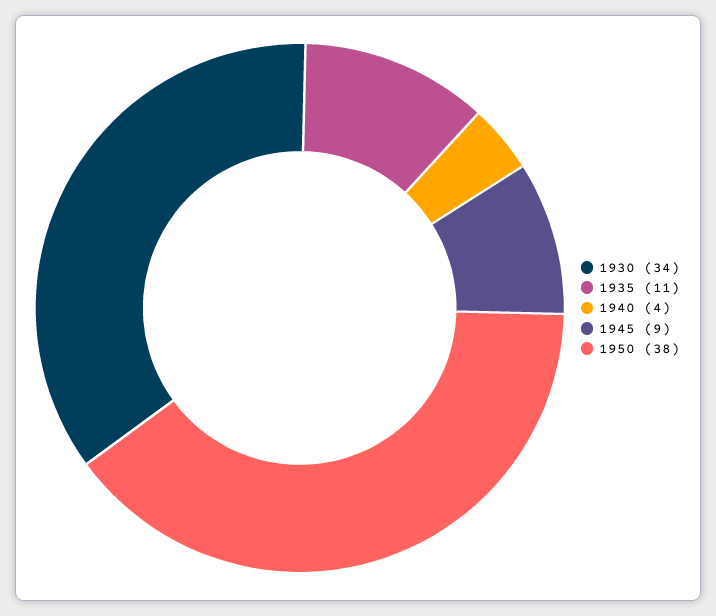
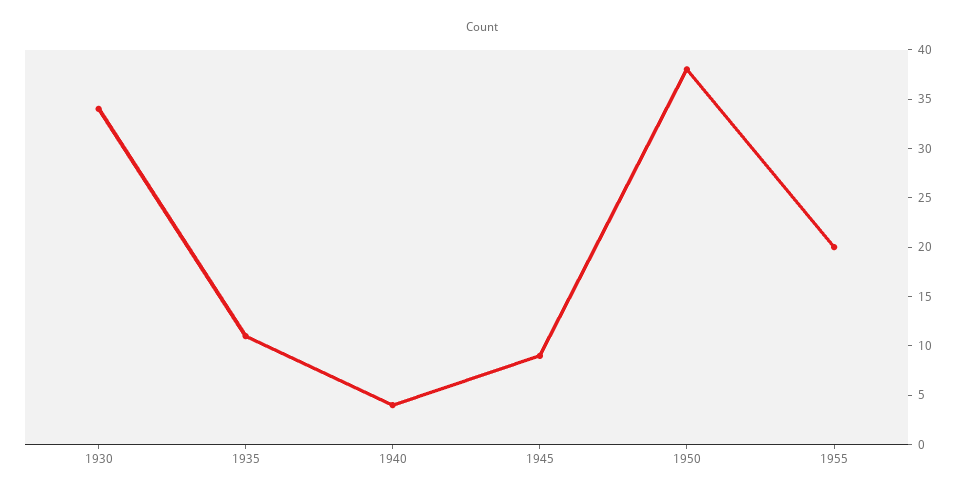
1955: none -> 20

